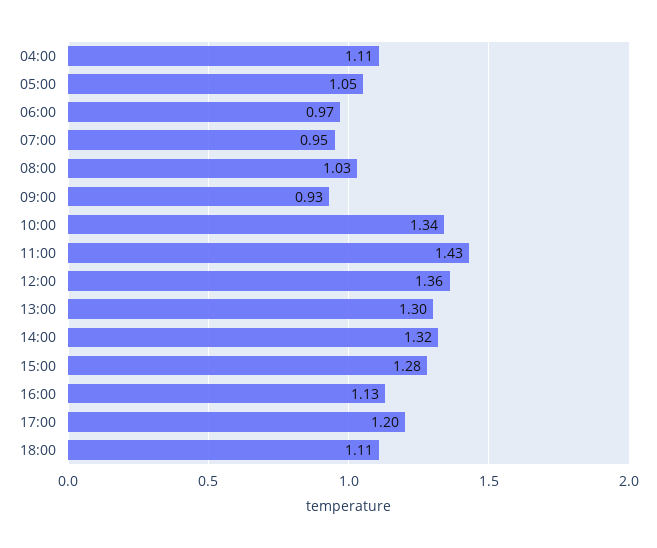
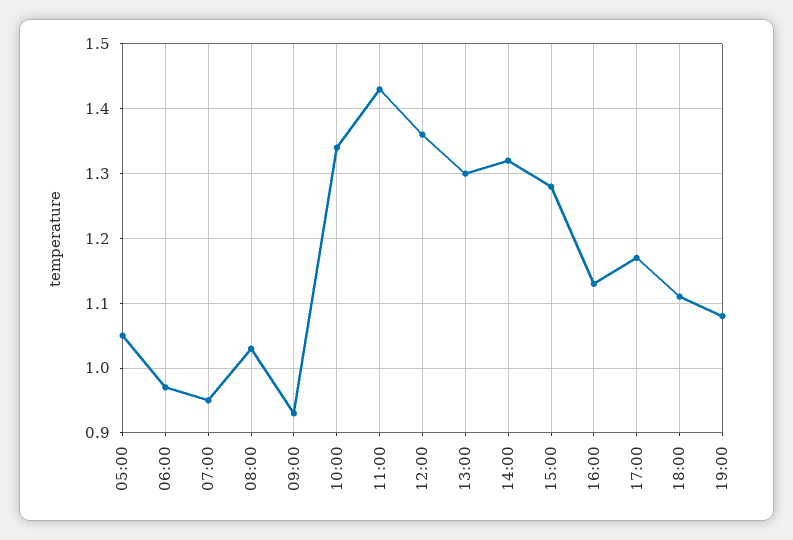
04:00: 1.11 -> none
17:00: 1.2 -> 1.17
19:00: none -> 1.08

